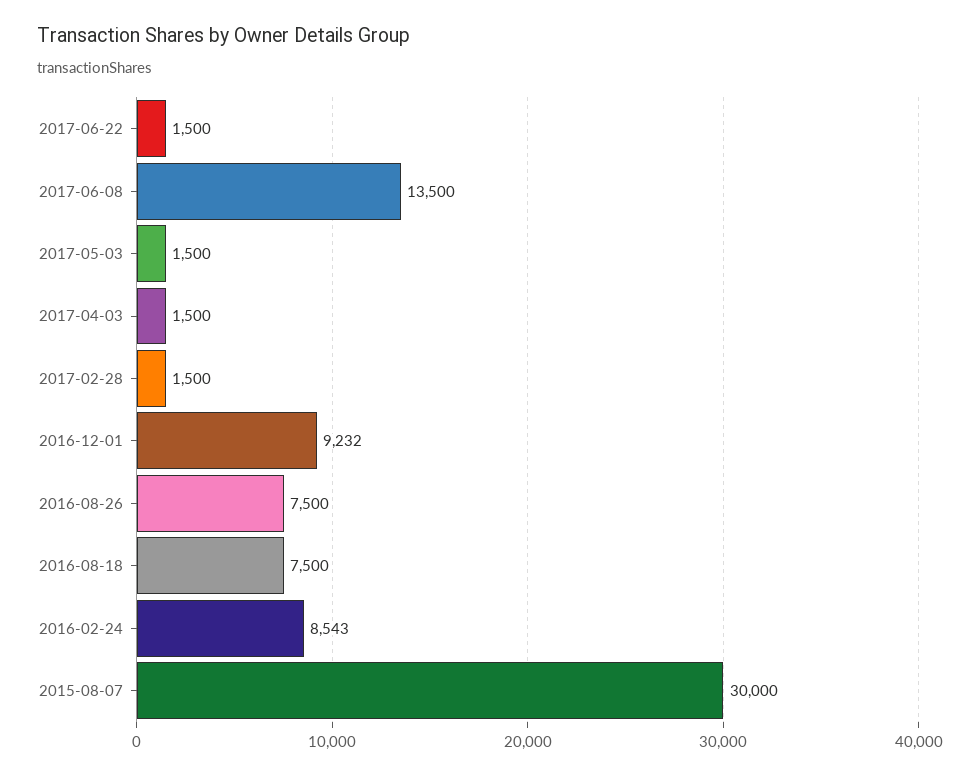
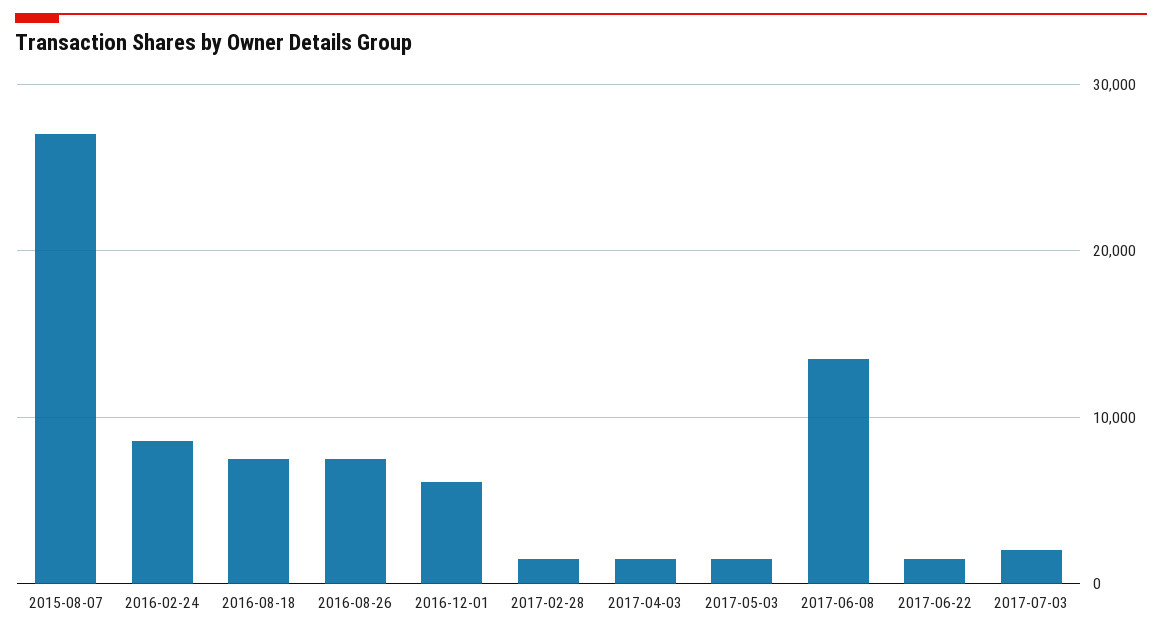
2016-12-01: 9232 -> 6000
2015-08-07: 30000 -> 27000
2017-07-03: none -> 2000

